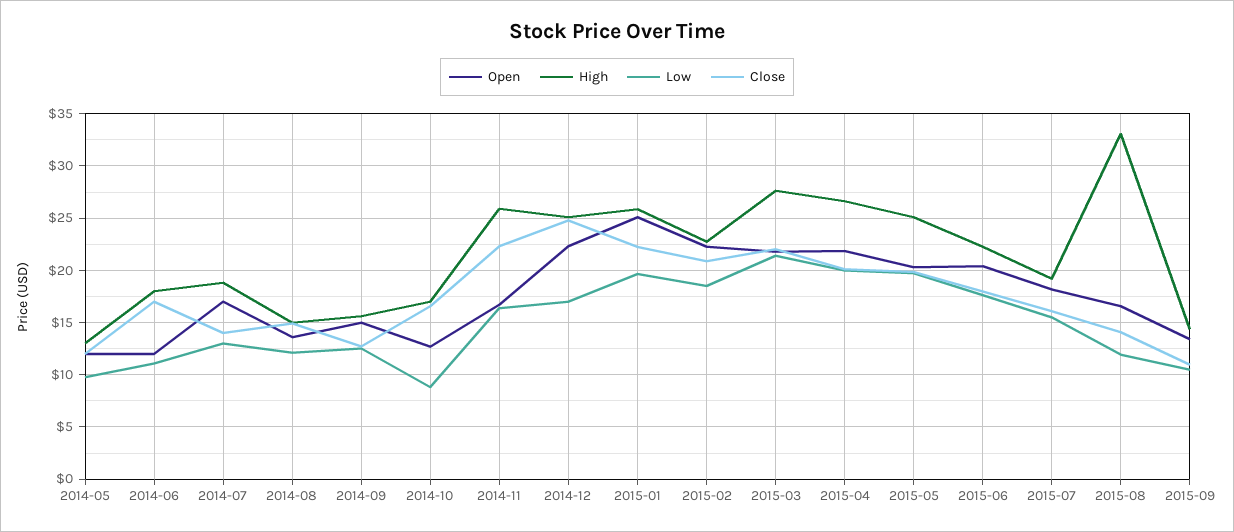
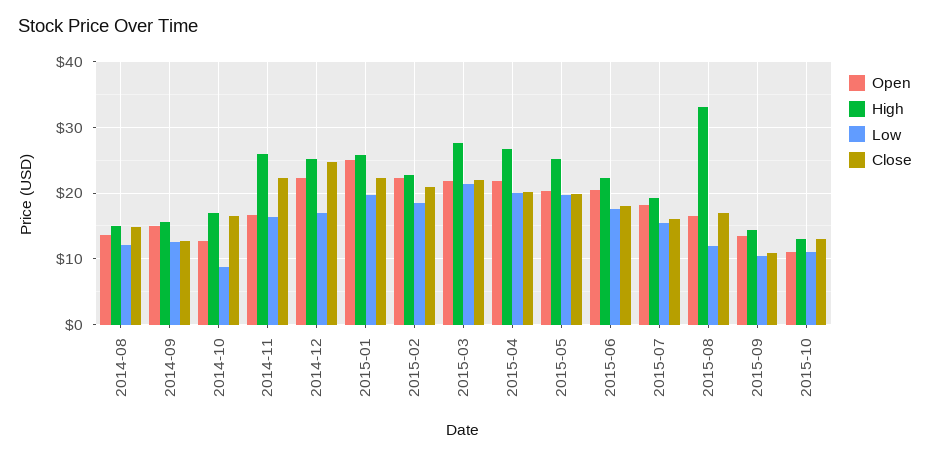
Open, 2014-05: 12 -> none
High, 2014-05: 13 -> none
Low, 2014-05: 10 -> none
Close, 2014-05: 12 -> none
Open, 2014-06: 12 -> none
High, 2014-06: 18 -> none
Low, 2014-06: 11 -> none
Close, 2014-06: 17 -> none
Open, 2014-07: 17 -> none
High, 2014-07: 19 -> none
Low, 2014-07: 13 -> none
Close, 2014-07: 14 -> none
Close, 2015-08: 14 -> 17
Open, 2015-10: none -> 11
High, 2015-10: none -> 13
Low, 2015-10: none -> 11
Close, 2015-10: none -> 13

